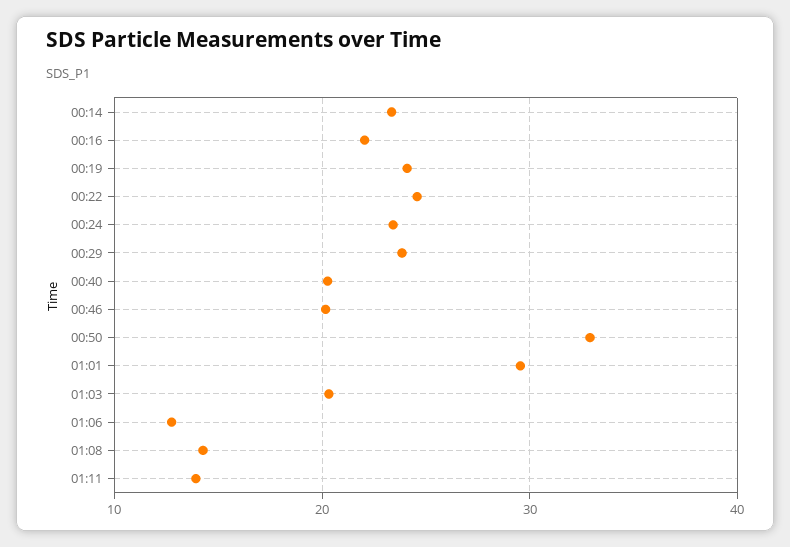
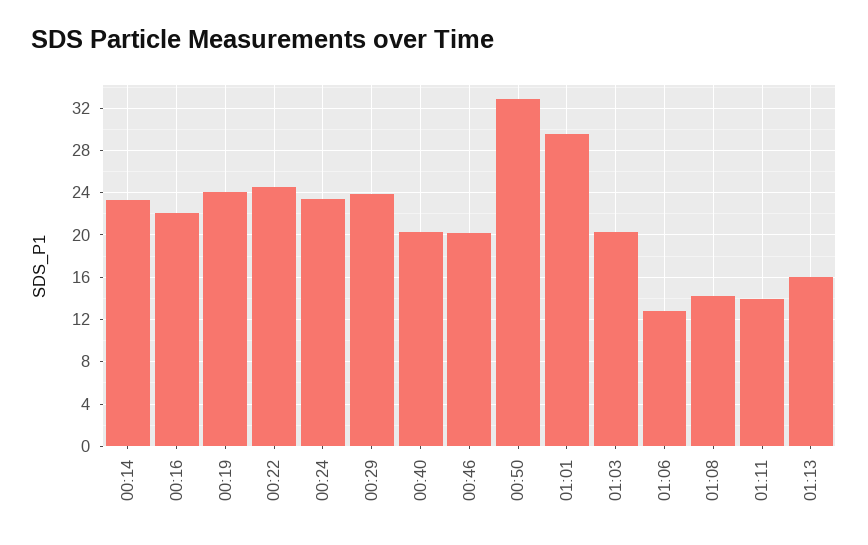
01:13: none -> 16

